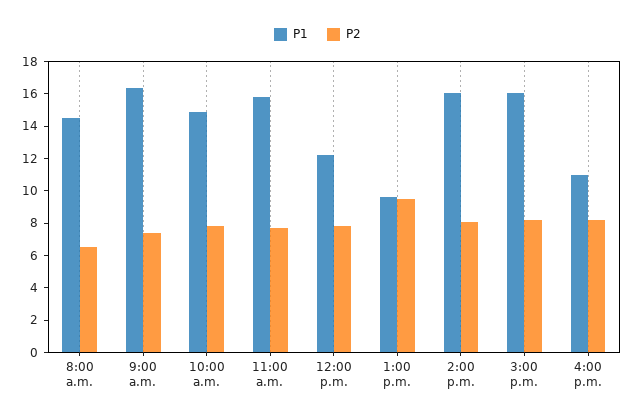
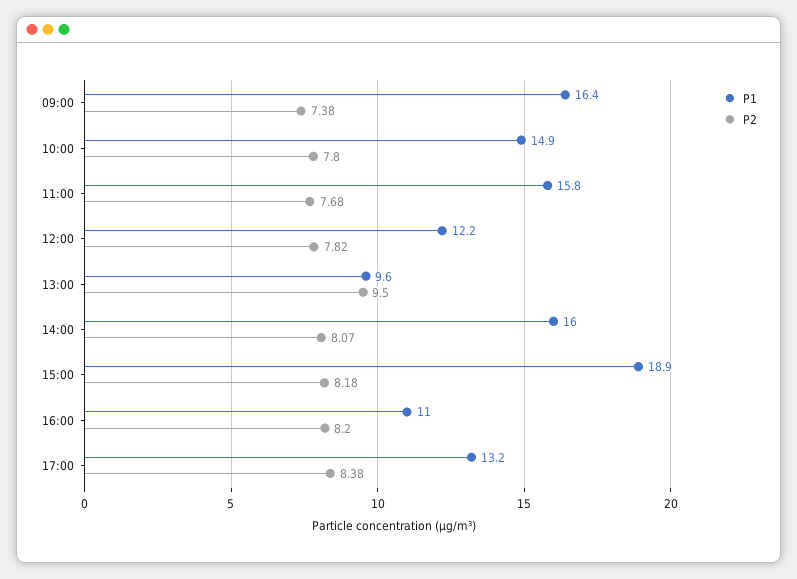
P1, 8:00 a.m.: 14.5 -> none
P2, 8:00 a.m.: 6.5 -> none
P1, 3:00 p.m.: 16 -> 18.9
P1, 17:00: none -> 13.2
P2, 17:00: none -> 8.38

